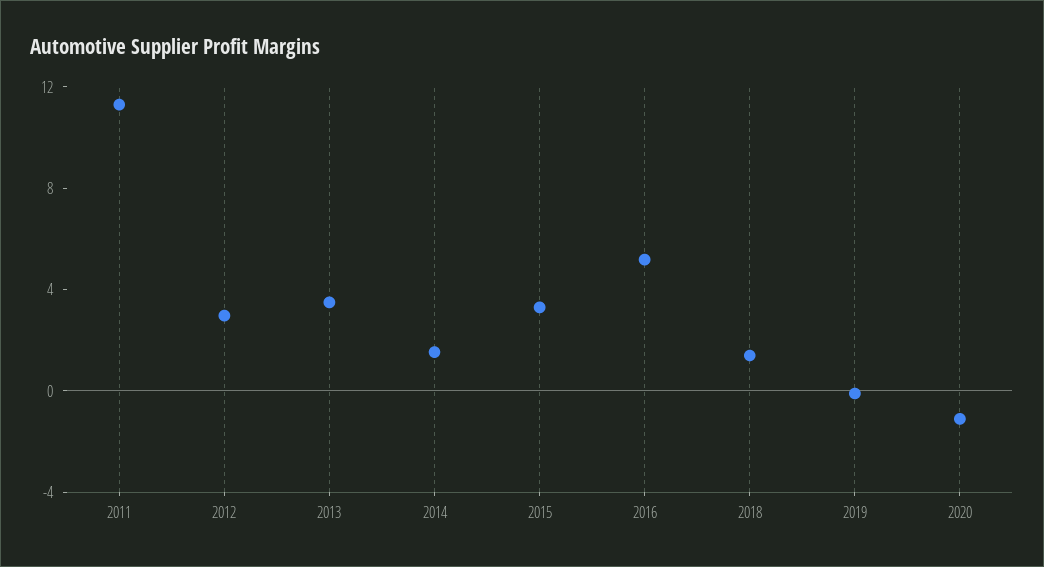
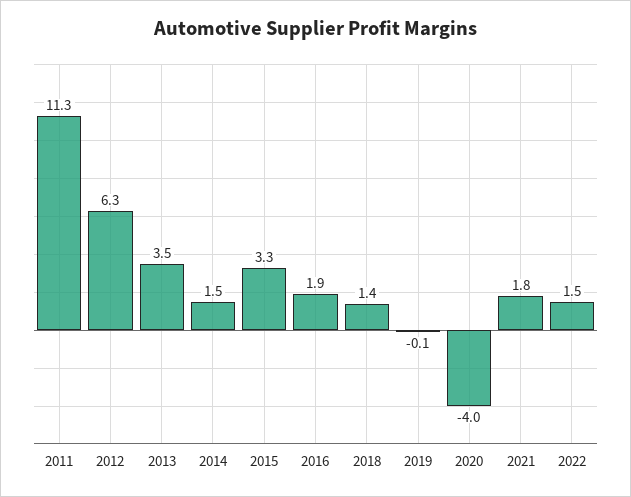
2012: 3 -> 6.3
2016: 5 -> 1.9
2020: -1 -> -4
2021: none -> 1.8
2022: none -> 1.5

